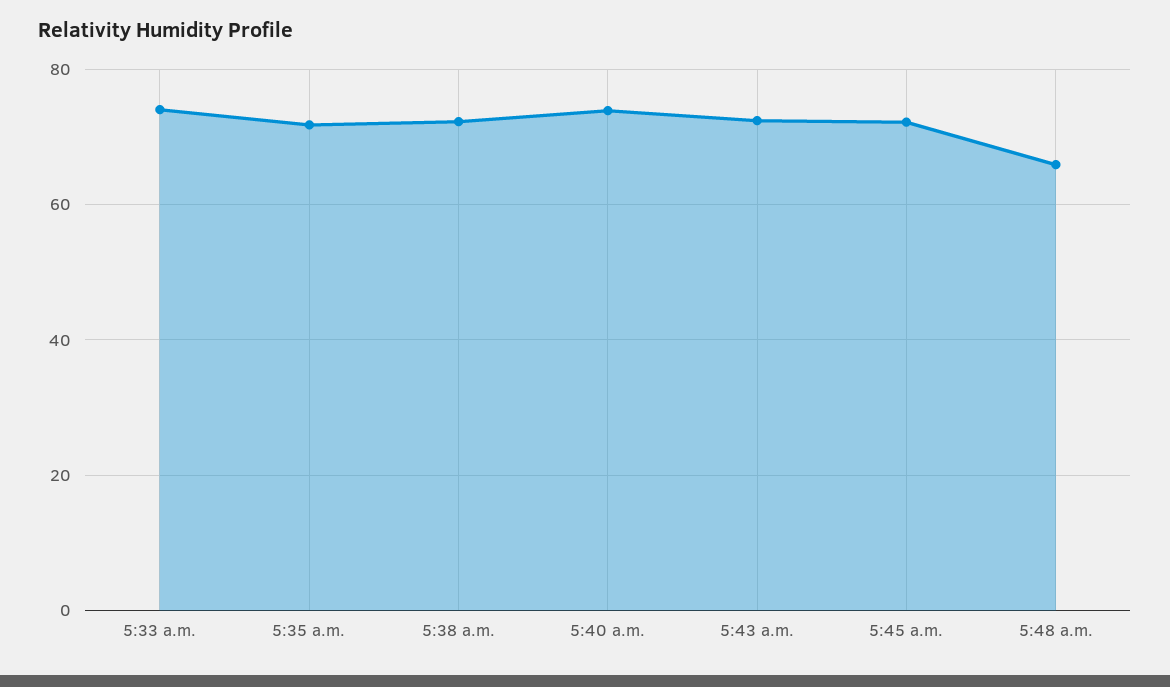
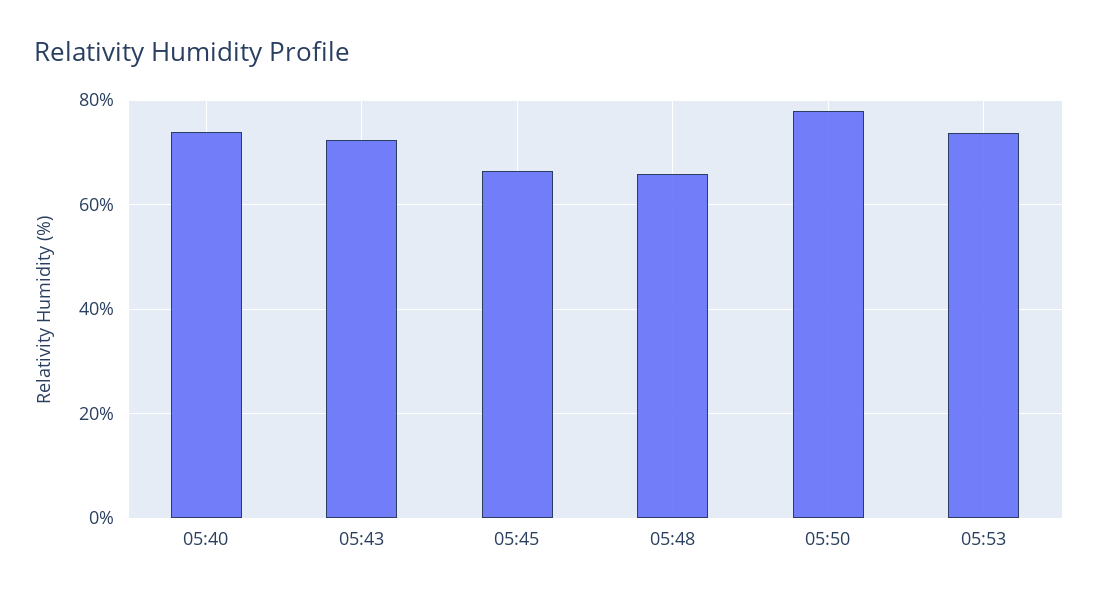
5:33 a.m.: 74 -> none
5:35 a.m.: 72 -> none
5:38 a.m.: 72 -> none
5:45 a.m.: 72 -> 66
05:50: none -> 78
05:53: none -> 74

